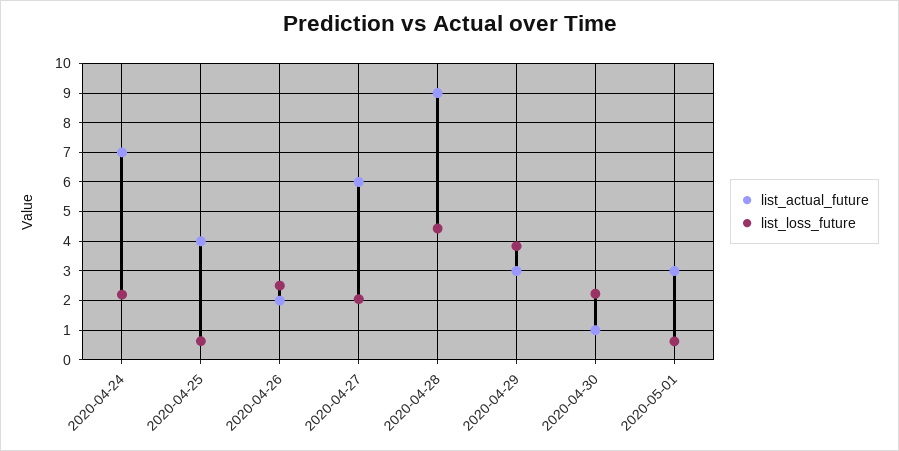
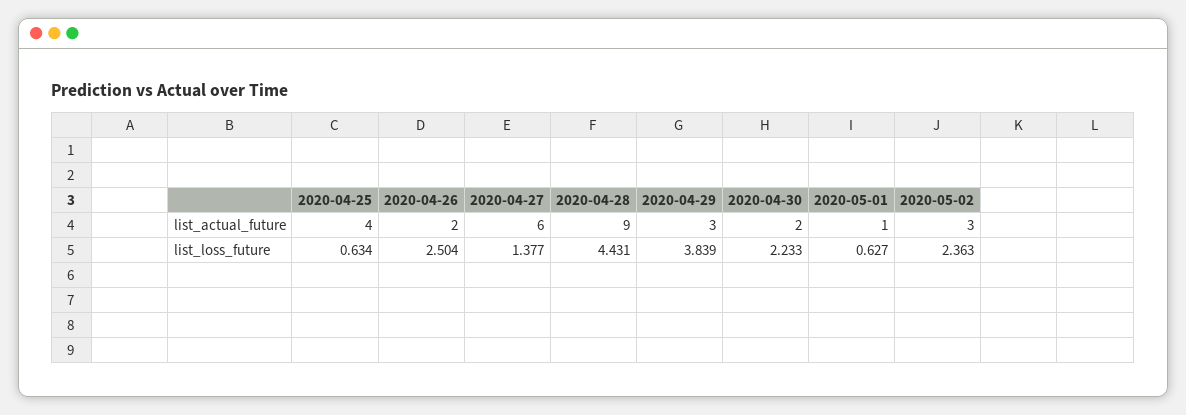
list_actual_future, 2020-04-24: 7 -> none
list_loss_future, 2020-04-24: 2.25 -> none
list_loss_future, 2020-04-27: 2 -> 1.377
list_actual_future, 2020-04-30: 1 -> 2
list_actual_future, 2020-05-01: 3 -> 1
list_actual_future, 2020-05-02: none -> 3
list_loss_future, 2020-05-02: none -> 2.363

